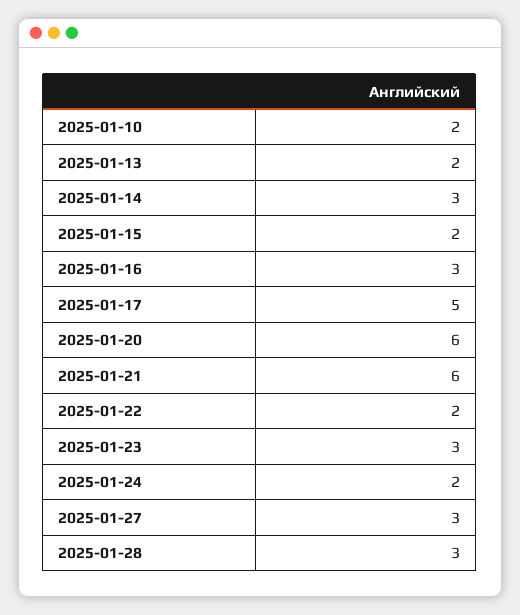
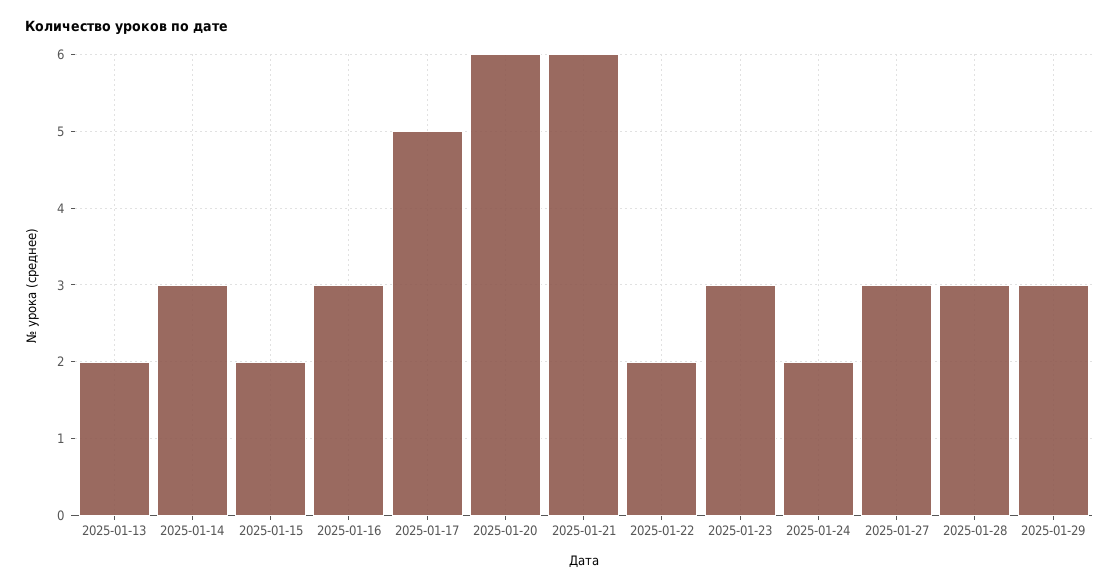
2025-01-10: 2 -> none
2025-01-29: none -> 3

